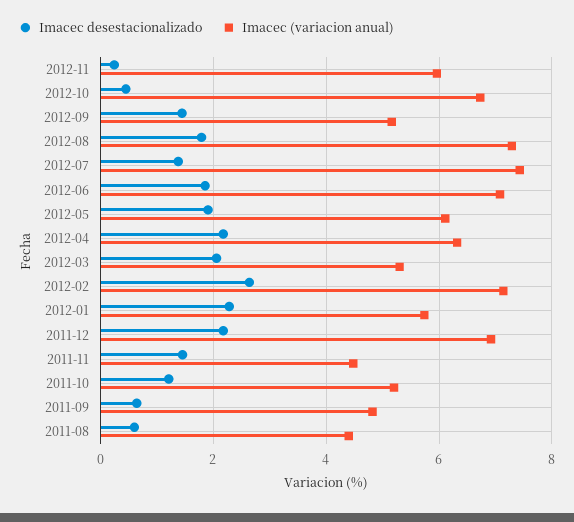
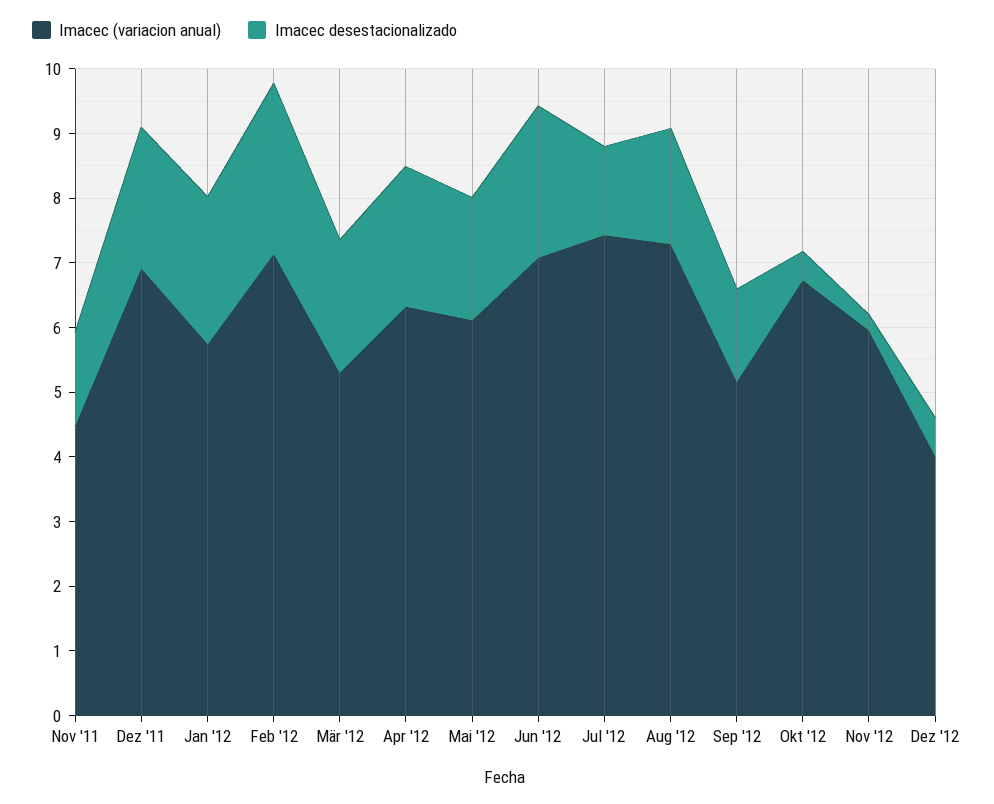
Imacec desestacionalizado, 2012-06: 1.8 -> 2.4
Imacec desestacionalizado, 2011-10: 1.2 -> none
Imacec (variacion anual), 2011-10: 5.2 -> none
Imacec desestacionalizado, 2011-09: 0.6 -> none
Imacec (variacion anual), 2011-09: 4.8 -> none
Imacec desestacionalizado, 2011-08: 0.6 -> none
Imacec (variacion anual), 2011-08: 4.4 -> none
Imacec (variacion anual), Dez '12: none -> 4
Imacec desestacionalizado, Dez '12: none -> 0.6

